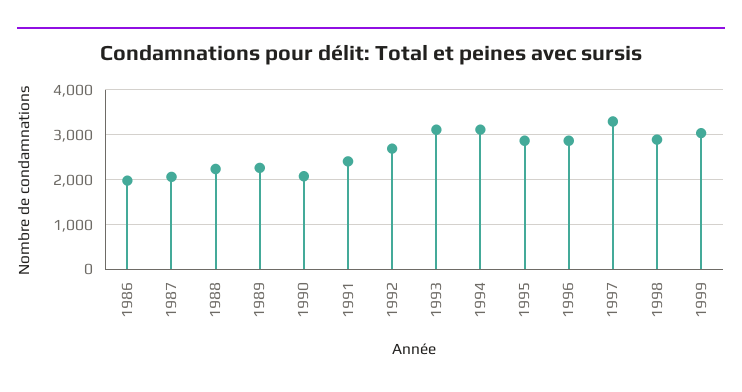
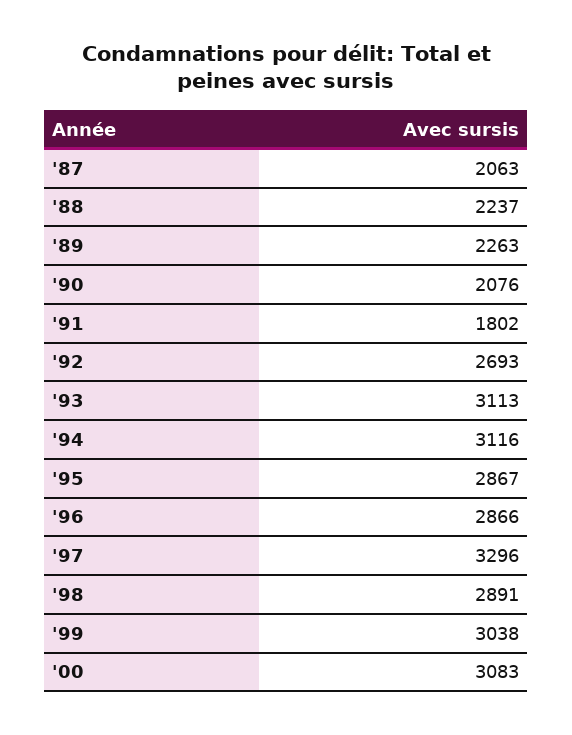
1986: 2000 -> none
1991: 2400 -> 1802
'00: none -> 3083

